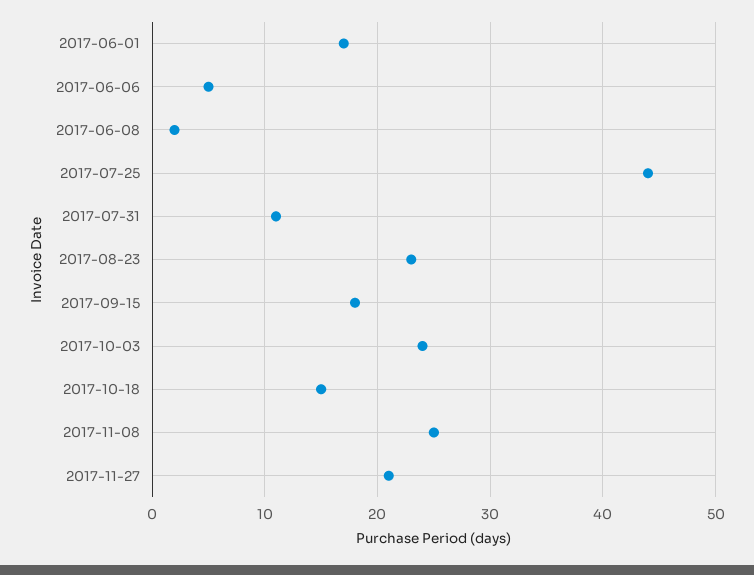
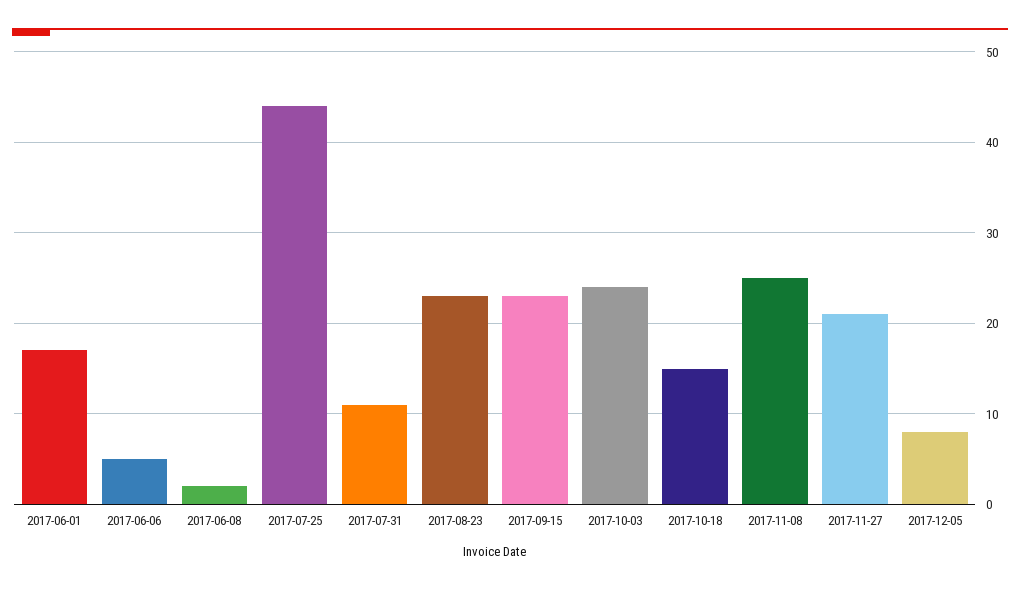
2017-09-15: 18 -> 23
2017-12-05: none -> 8

